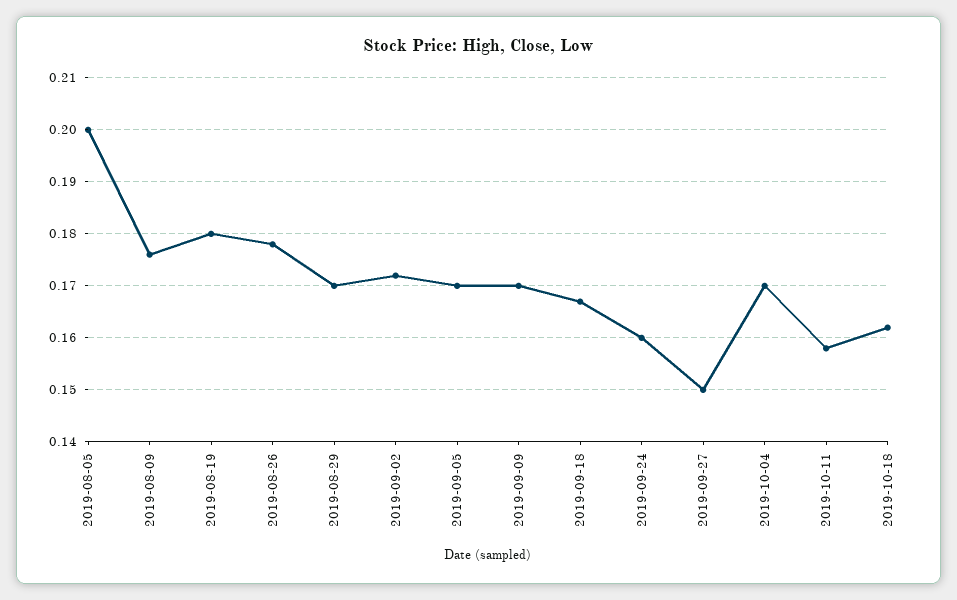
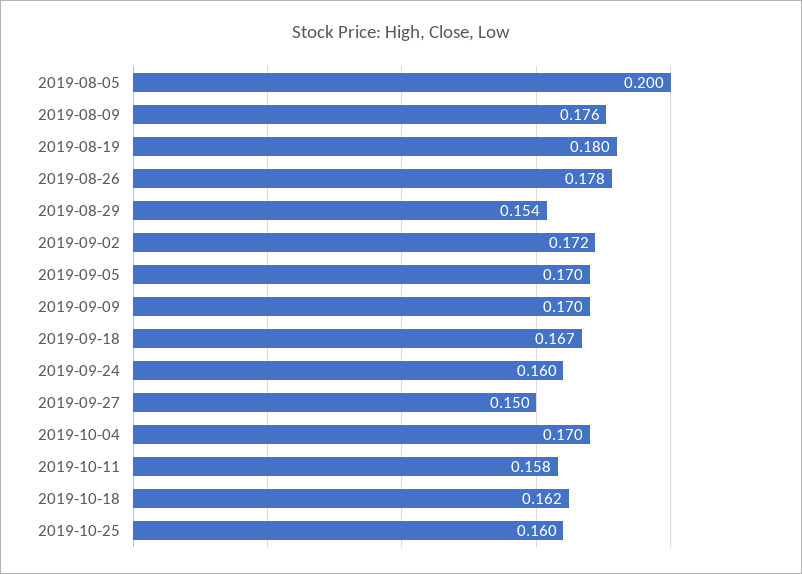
2019-08-29: 0.17 -> 0.154
2019-10-25: none -> 0.16

